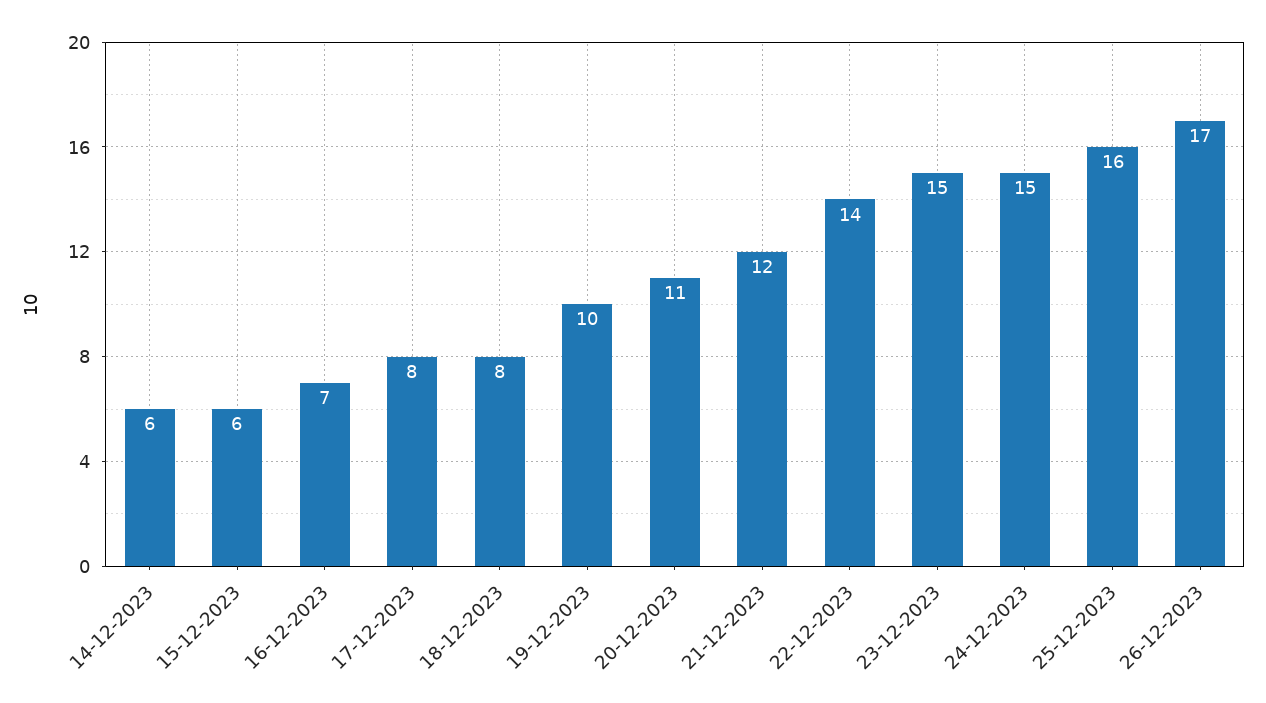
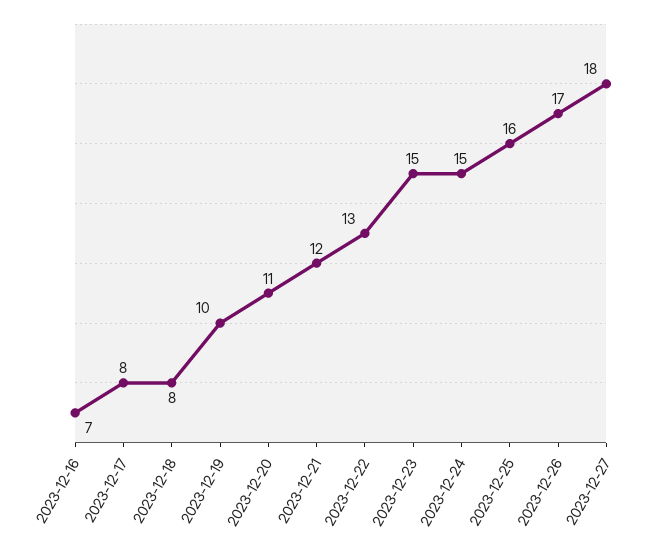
14-12-2023: 6 -> none
15-12-2023: 6 -> none
22-12-2023: 14 -> 13
2023-12-27: none -> 18

